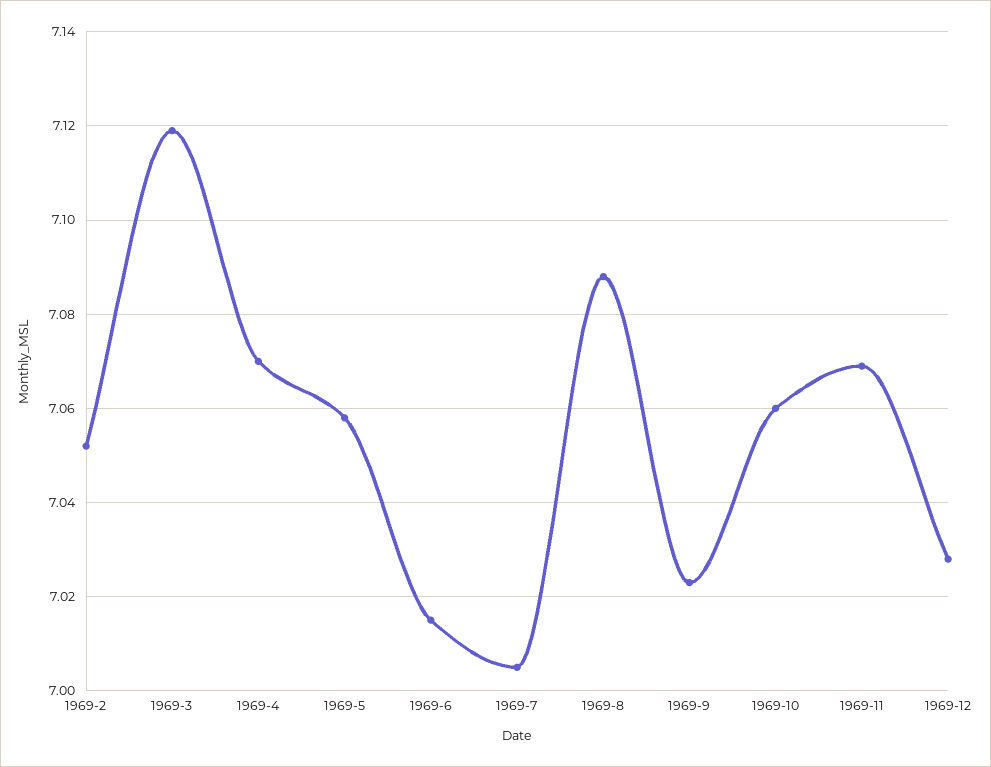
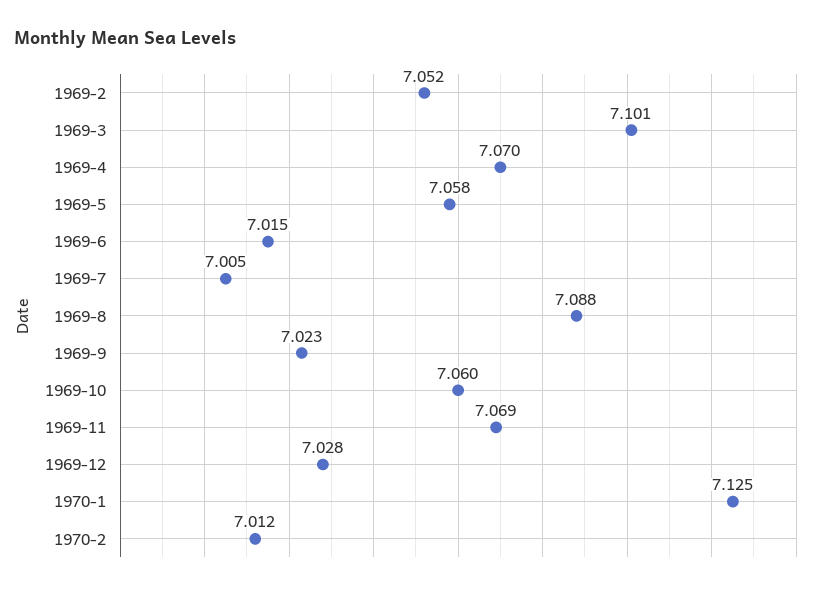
1969-3: 7.12 -> 7.101
1970-1: none -> 7.125
1970-2: none -> 7.012

